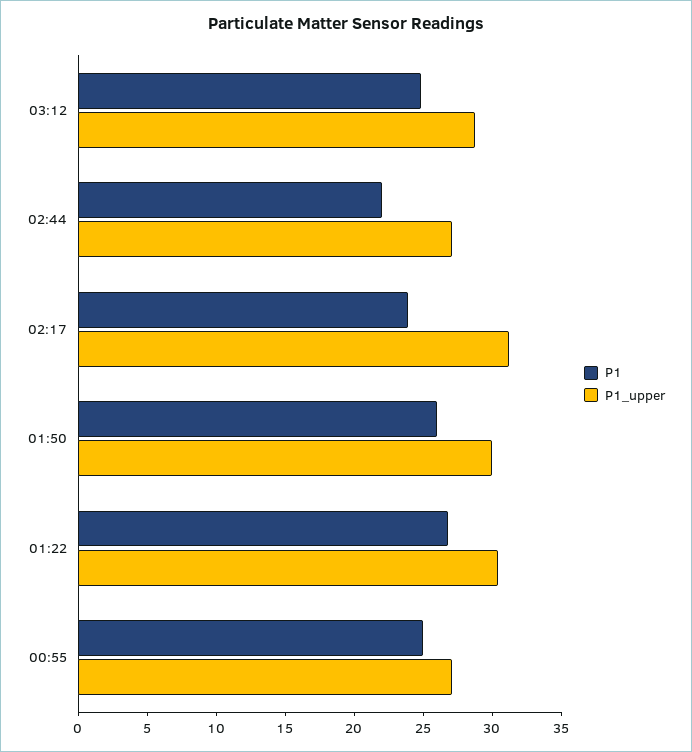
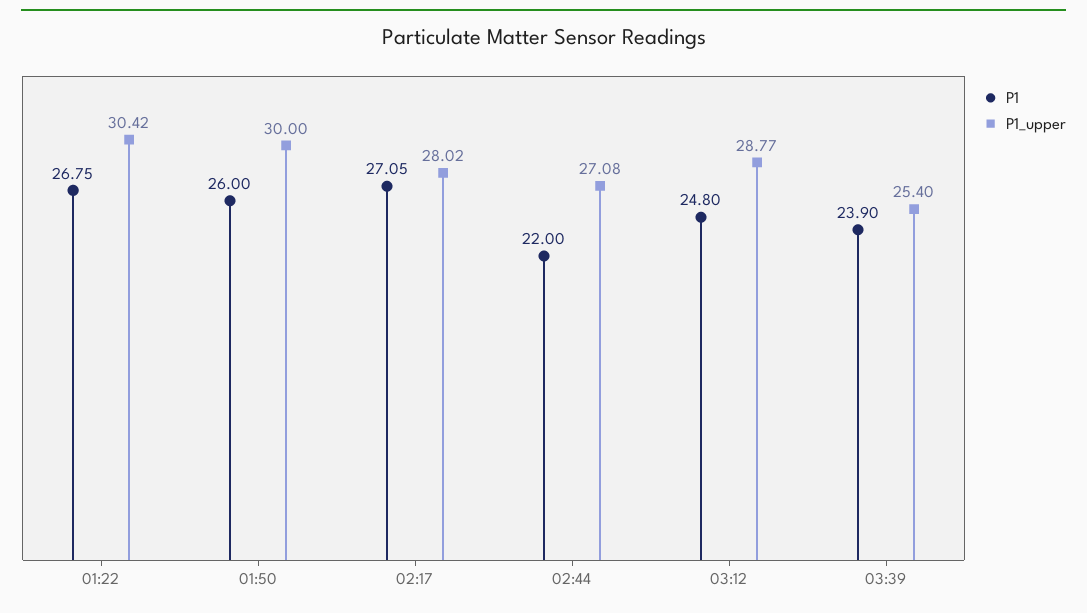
P1, 02:17: 24 -> 27.05
P1_upper, 02:17: 31 -> 28.02
P1, 00:55: 25 -> none
P1_upper, 00:55: 27 -> none
P1, 03:39: none -> 23.9
P1_upper, 03:39: none -> 25.4

